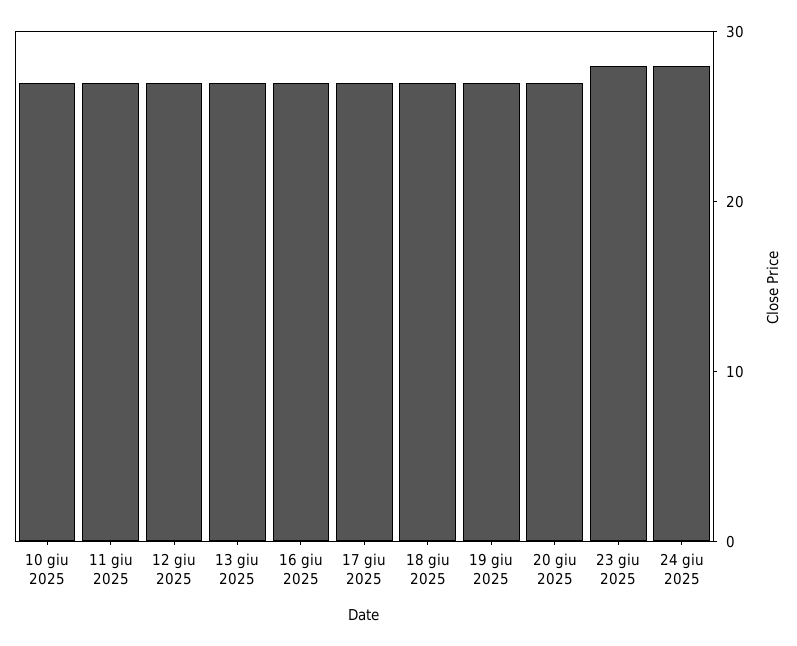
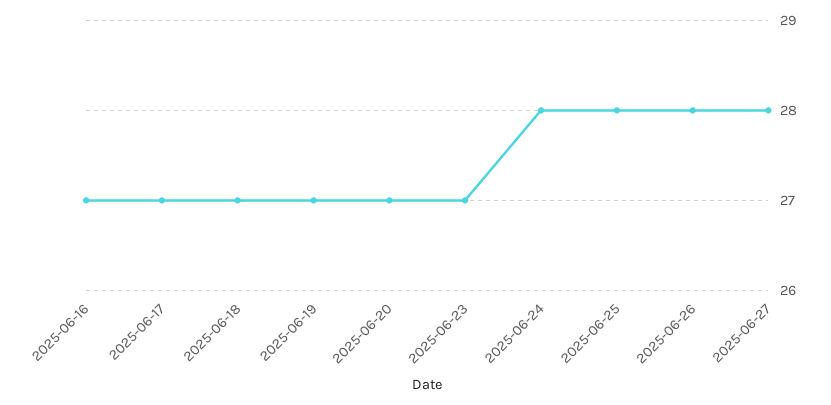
10 giu 2025: 27 -> none
11 giu 2025: 27 -> none
12 giu 2025: 27 -> none
13 giu 2025: 27 -> none
23 giu 2025: 28 -> 27
2025-06-25: none -> 28
2025-06-26: none -> 28
2025-06-27: none -> 28

